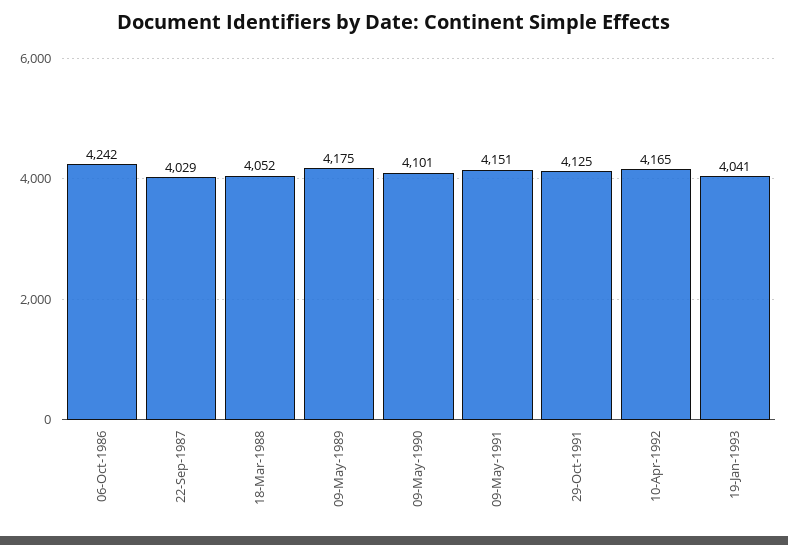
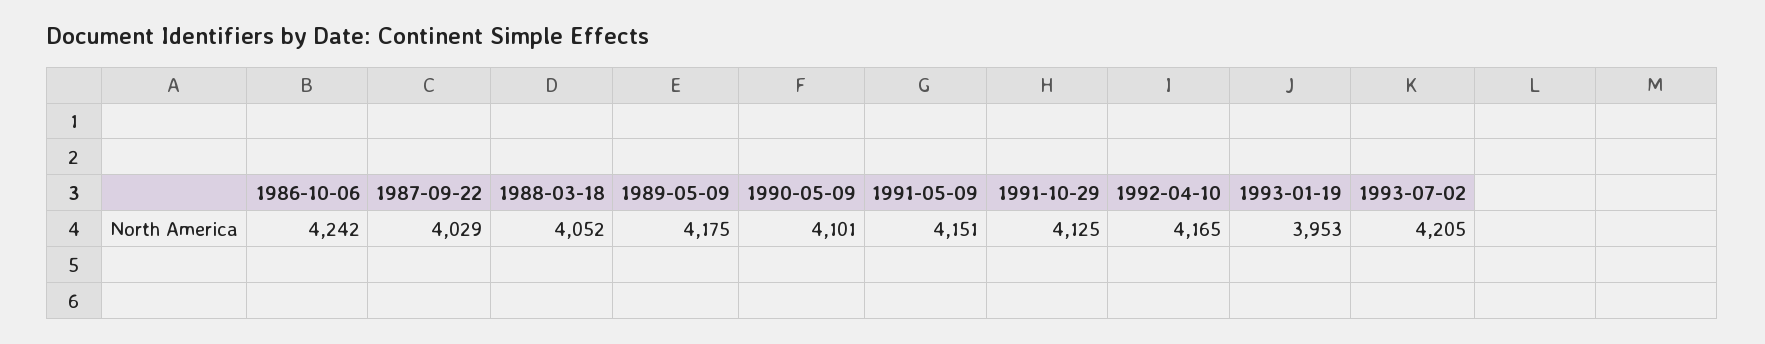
19-Jan-1993: 4041 -> 3953
1993-07-02: none -> 4205

